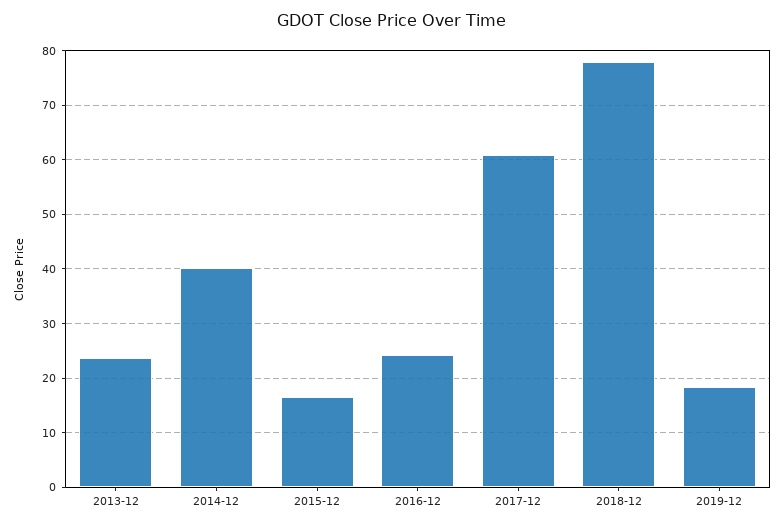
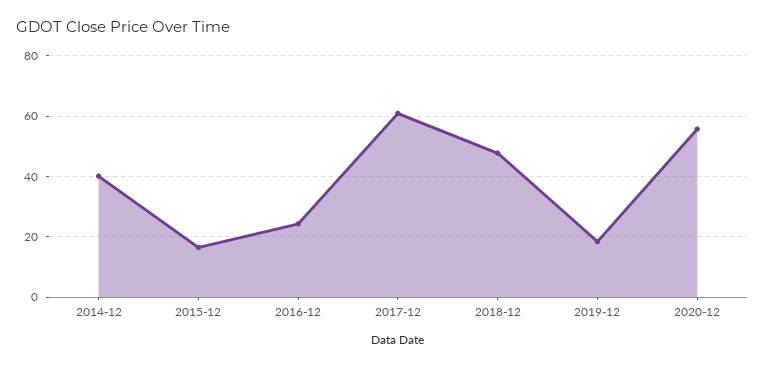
2013-12: 24 -> none
2018-12: 78 -> 48
2020-12: none -> 56

